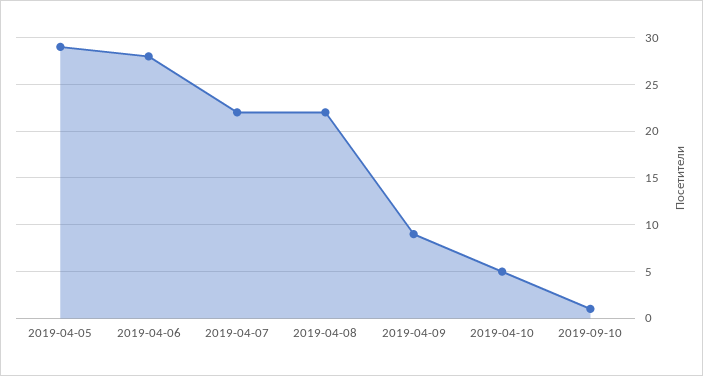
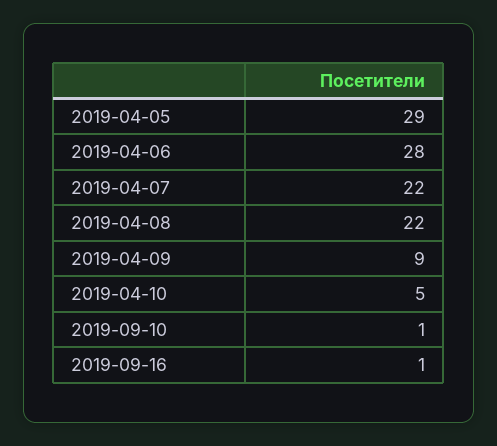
2019-09-16: none -> 1

